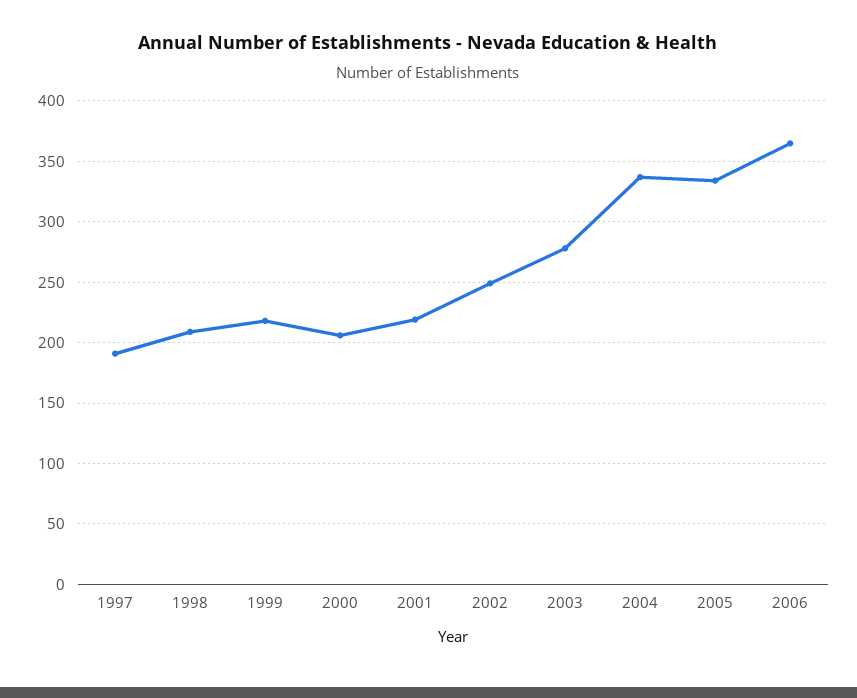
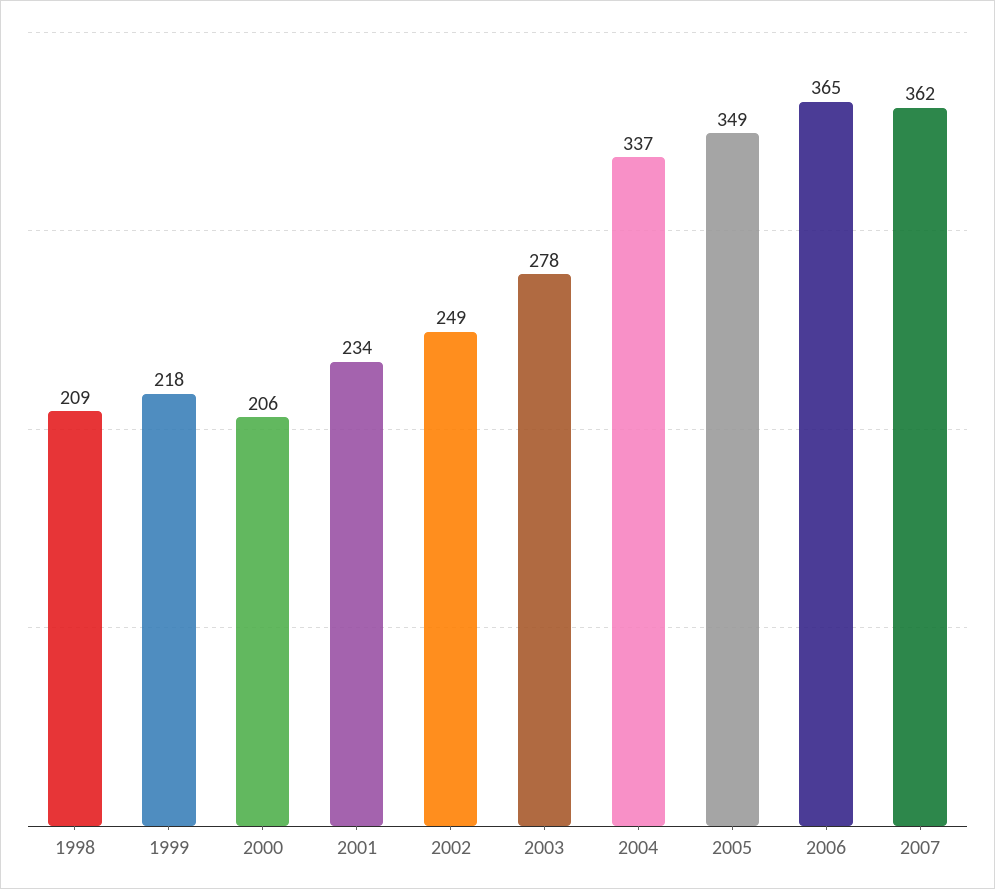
1997: 190 -> none
2001: 220 -> 234
2005: 335 -> 349
2007: none -> 362

